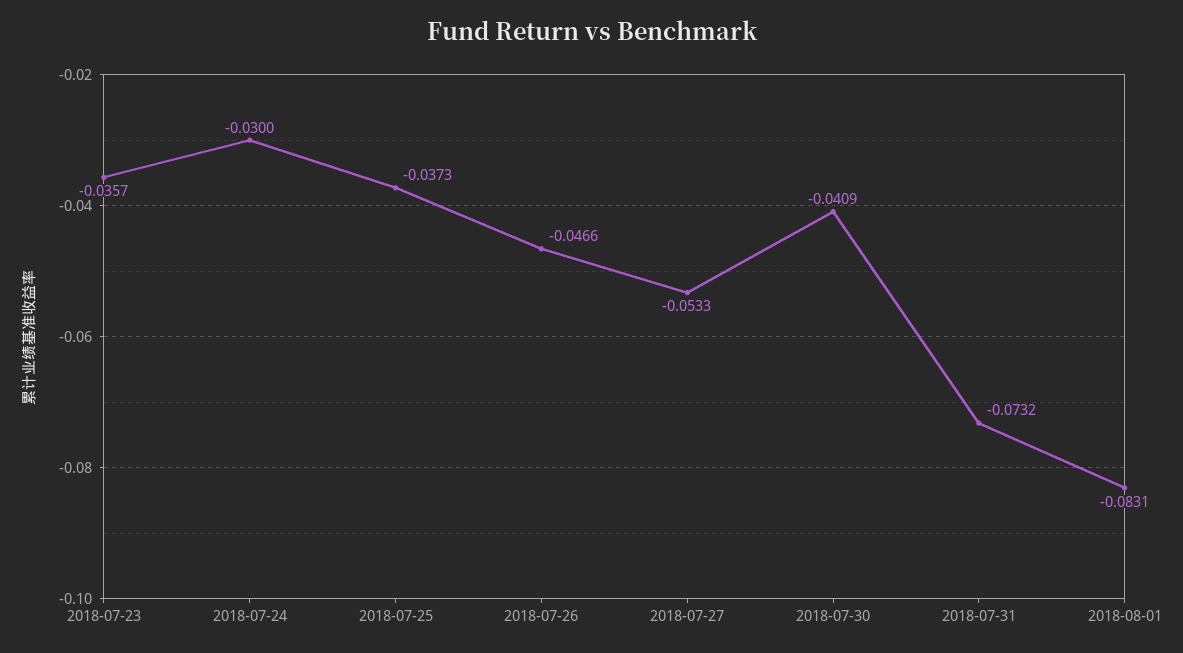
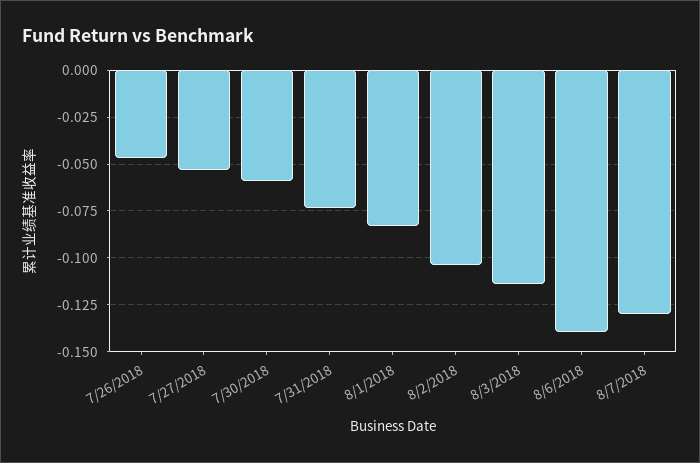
2018-07-23: -0.0357 -> none
2018-07-24: -0.03 -> none
2018-07-25: -0.0373 -> none
2018-07-30: -0.0409 -> -0.06
8/2/2018: none -> -0.105
8/3/2018: none -> -0.115
8/6/2018: none -> -0.14
8/7/2018: none -> -0.13

